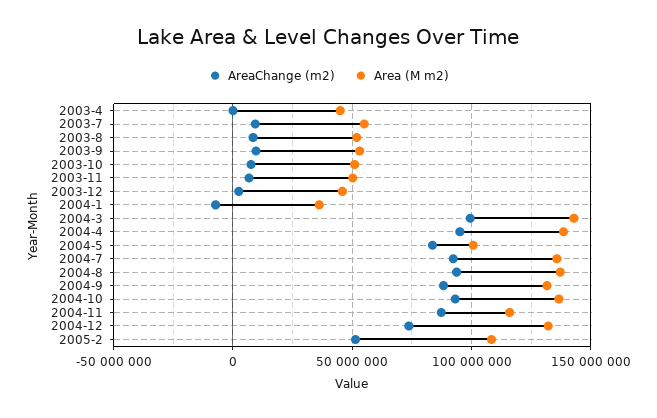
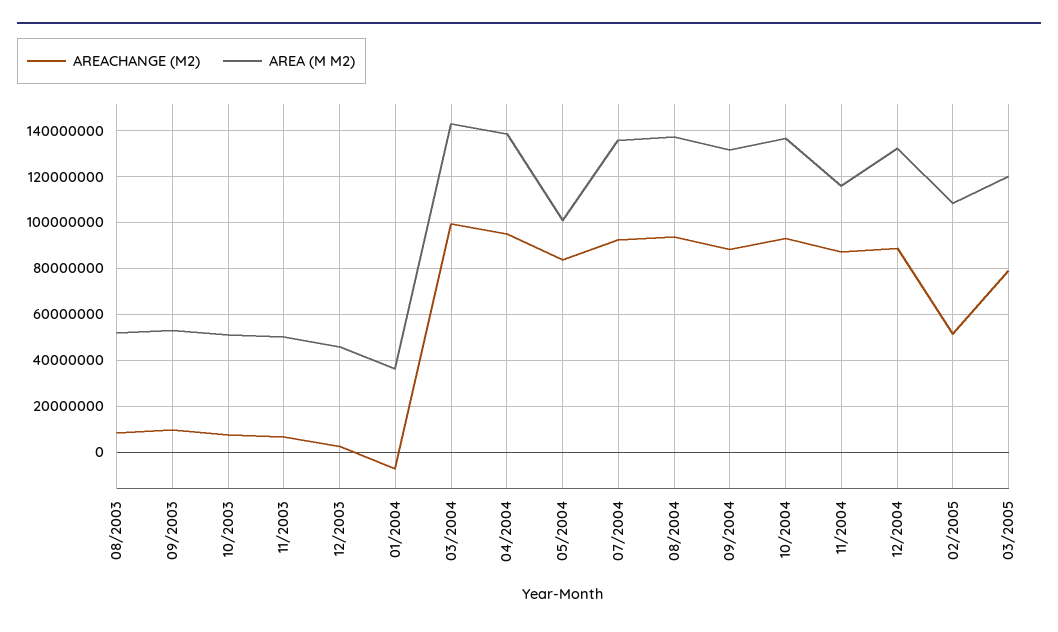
AreaChange (m2), 2003-4: 0 -> none
Area (M m2), 2003-4: 45000000 -> none
AreaChange (m2), 2003-7: 10000000 -> none
Area (M m2), 2003-7: 55000000 -> none
AreaChange (m2), 2004-12: 75000000 -> 90000000
AreaChange (m2), 03/2005: none -> 80000000
Area (M m2), 03/2005: none -> 120000000

